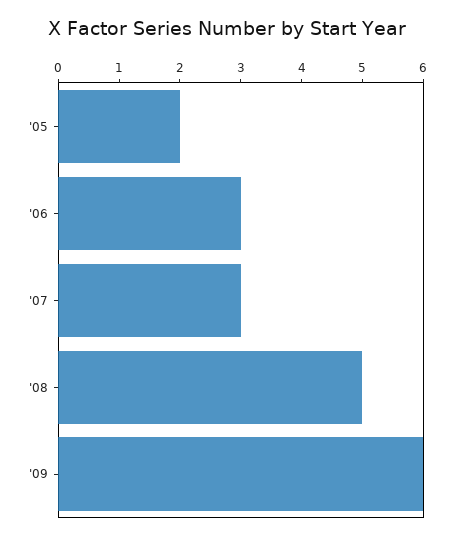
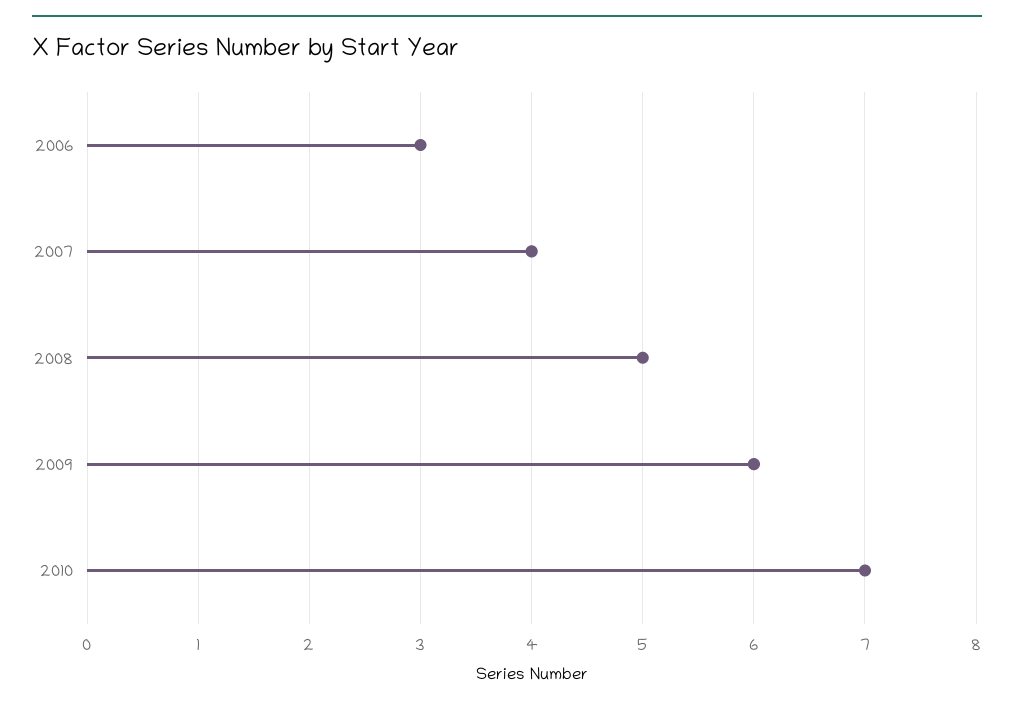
'05: 2 -> none
'07: 3 -> 4
2010: none -> 7

